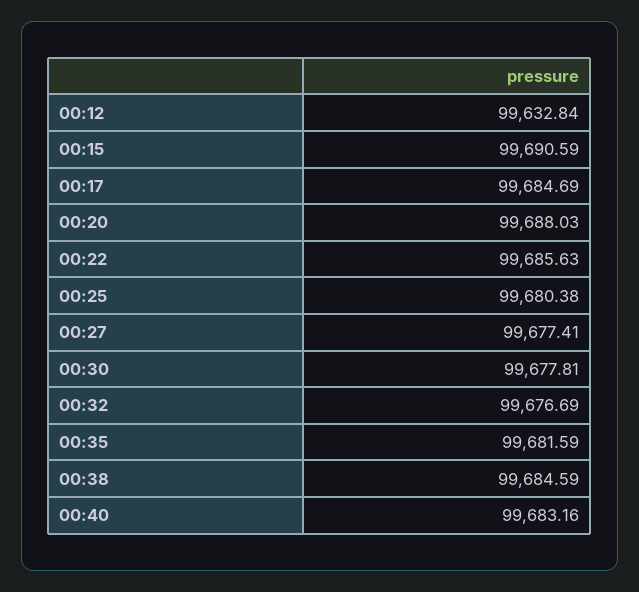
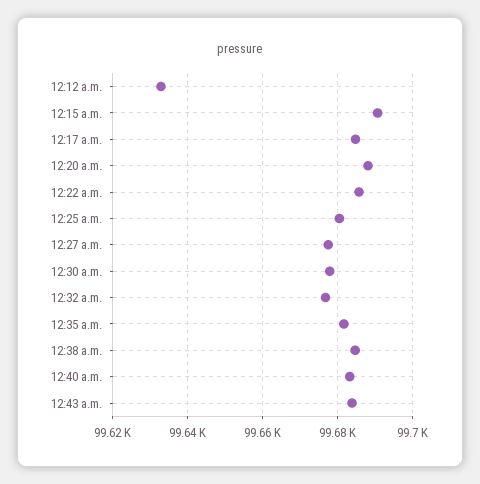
12:43 a.m.: none -> 99684

